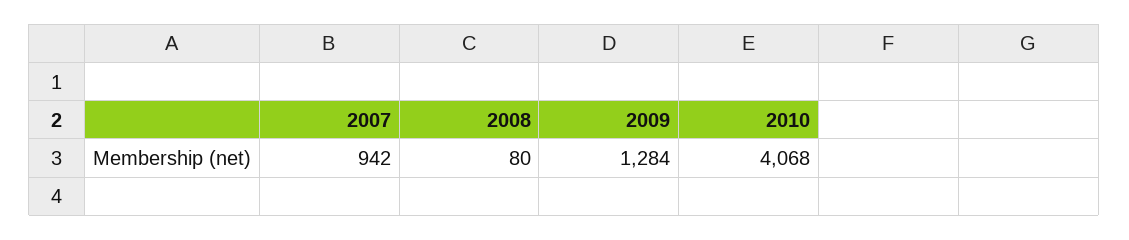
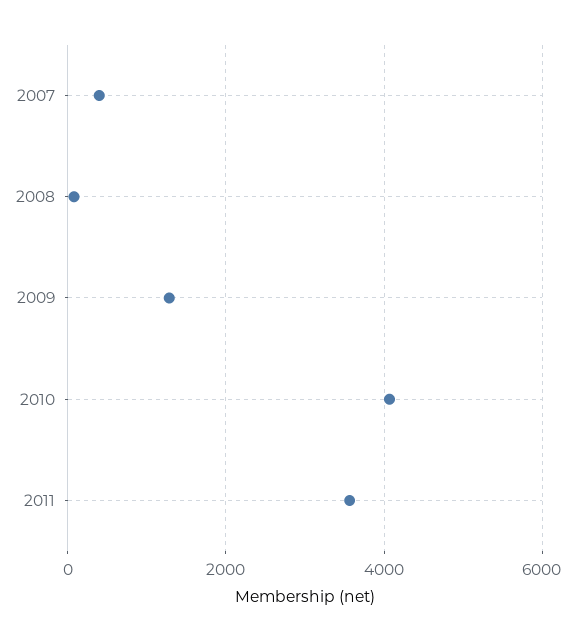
2007: 942 -> 400
2011: none -> 3600

